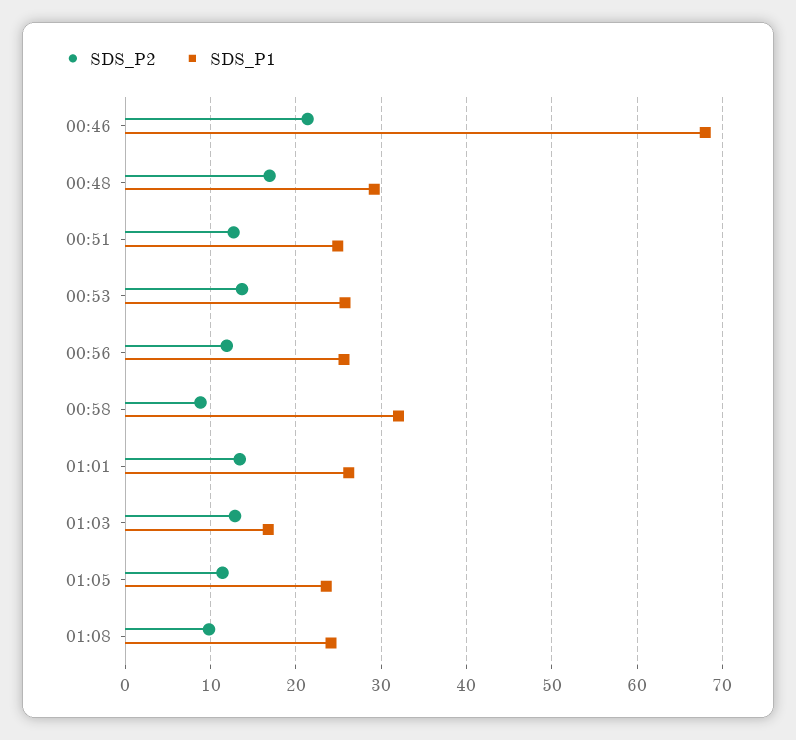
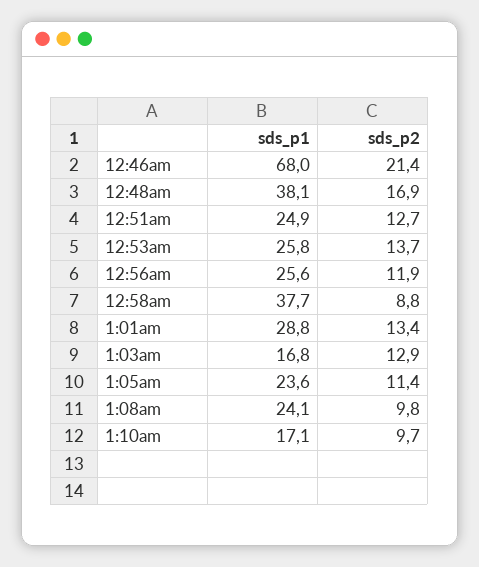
SDS_P1, 00:48: 29 -> 38.1
SDS_P1, 00:58: 32 -> 37.7
SDS_P1, 01:01: 26 -> 28.8
SDS_P1, 1:10am: none -> 17.1
SDS_P2, 1:10am: none -> 9.7

